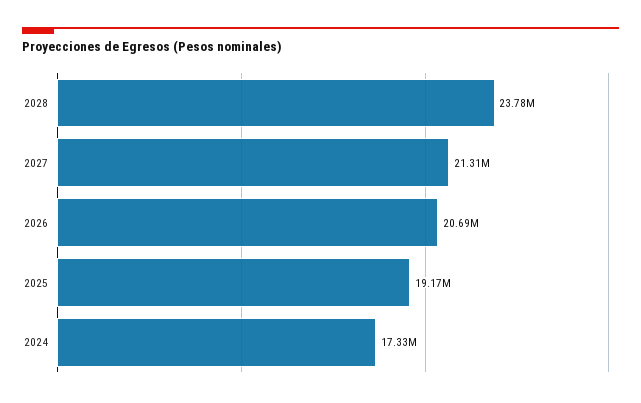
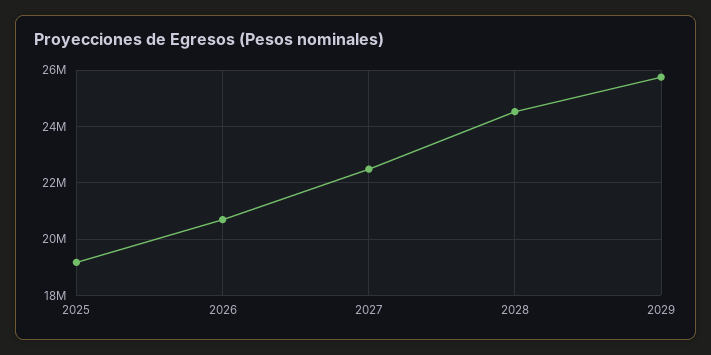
2028: 23780000 -> 24500000
2027: 21310000 -> 22500000
2024: 17330000 -> none
2029: none -> 25750000

